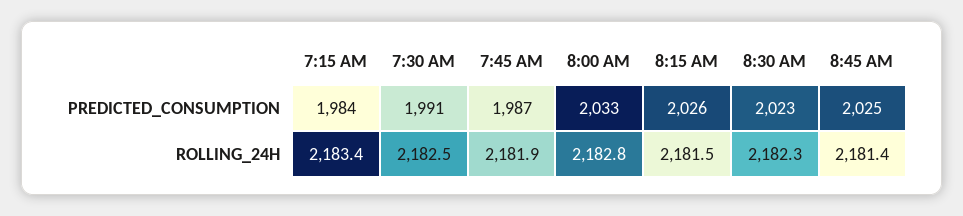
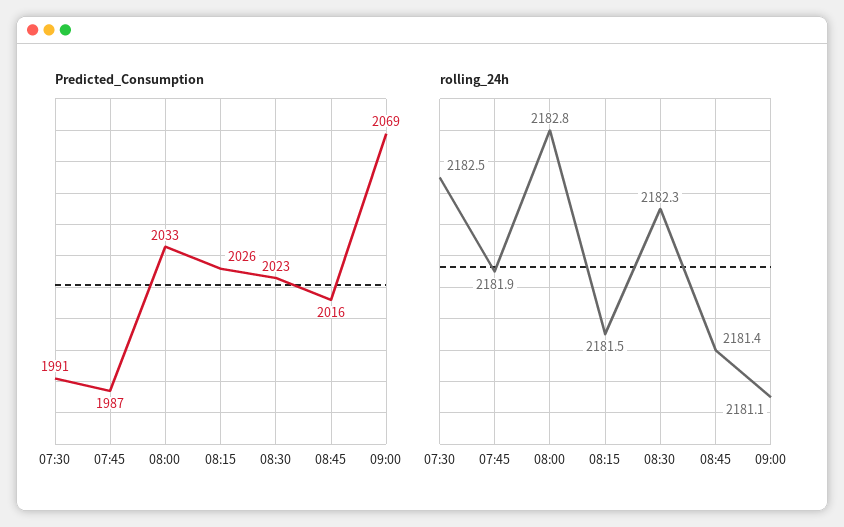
PREDICTED_CONSUMPTION, 7:15 AM: 1984 -> none
PREDICTED_CONSUMPTION, 8:45 AM: 2025 -> 2016
ROLLING_24H, 7:15 AM: 2183.4 -> none
PREDICTED_CONSUMPTION, 09:00: none -> 2069
ROLLING_24H, 09:00: none -> 2181.1

